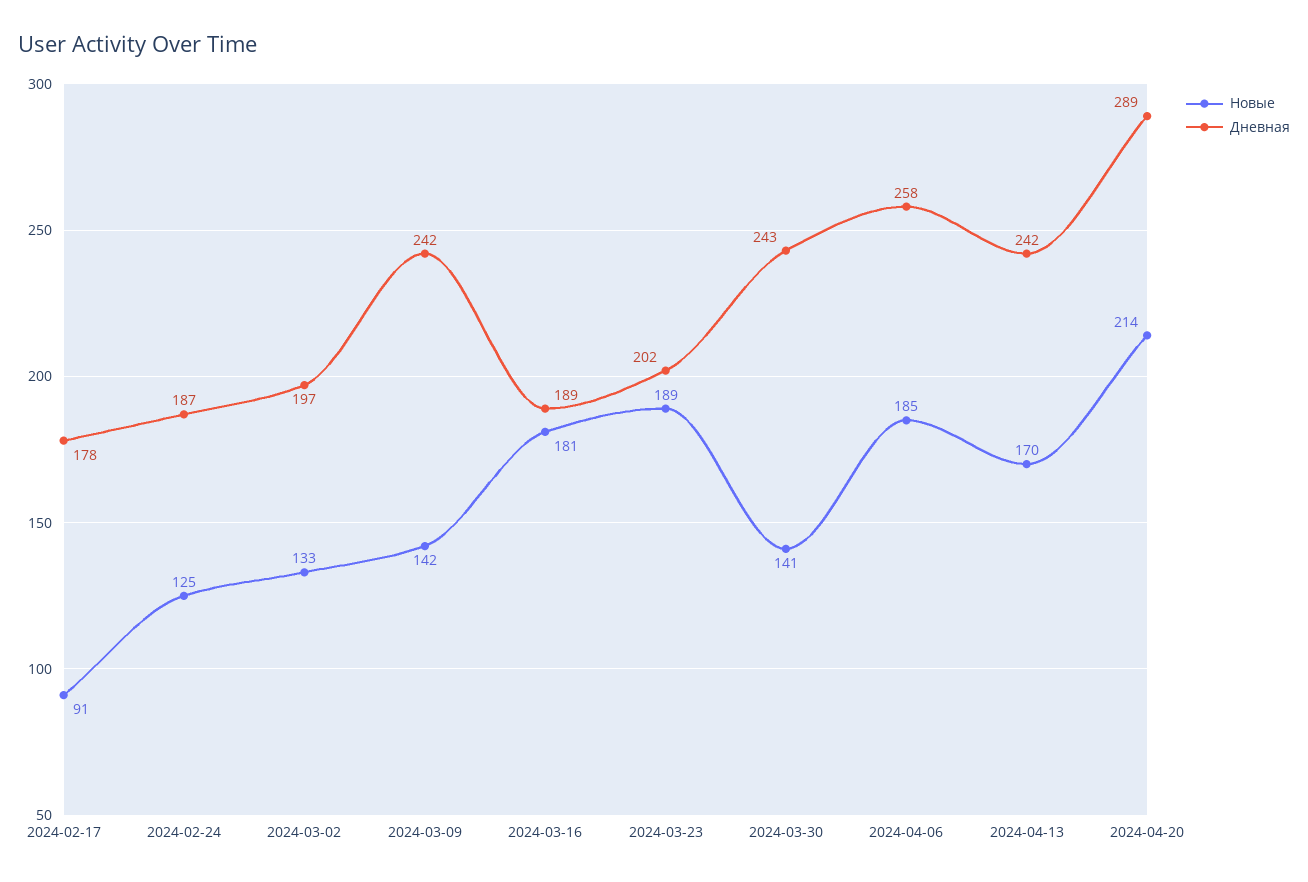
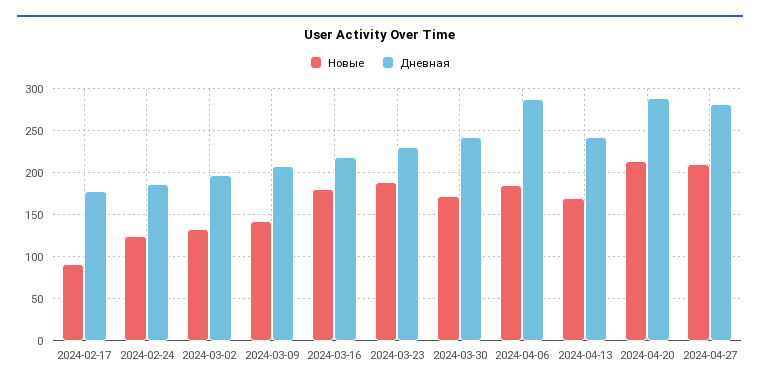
Дневная, 2024-03-09: 242 -> 210
Дневная, 2024-03-16: 189 -> 220
Дневная, 2024-03-23: 202 -> 230
Новые, 2024-03-30: 141 -> 170
Дневная, 2024-04-06: 258 -> 290
Новые, 2024-04-27: none -> 210
Дневная, 2024-04-27: none -> 280

